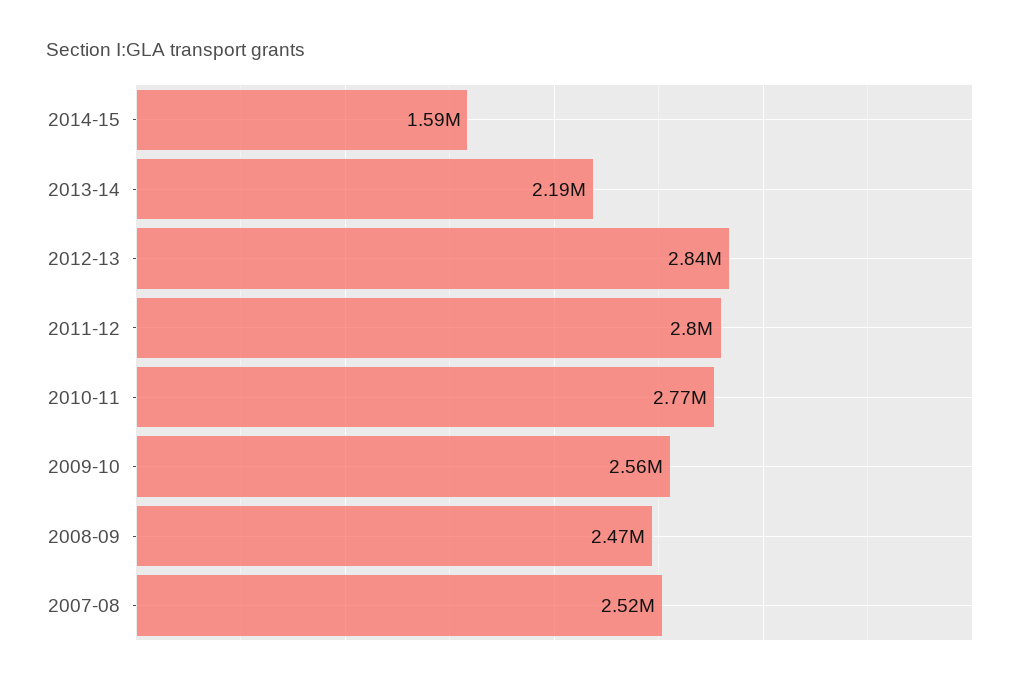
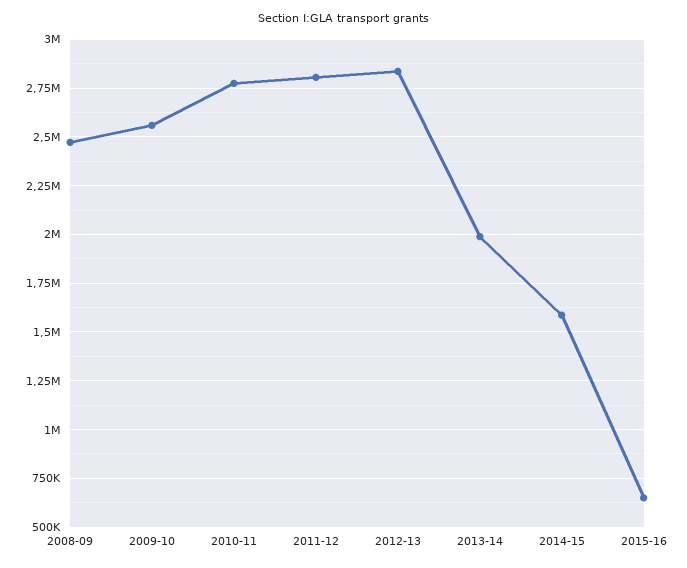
2013-14: 2190000 -> 2000000
2007-08: 2520000 -> none
2015-16: none -> 650000

